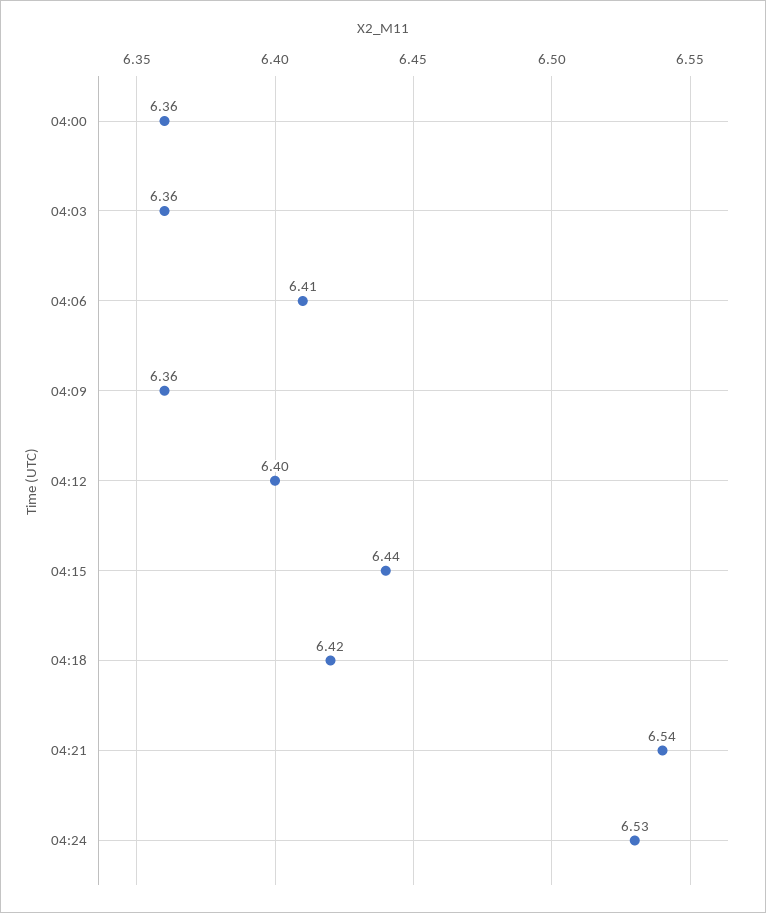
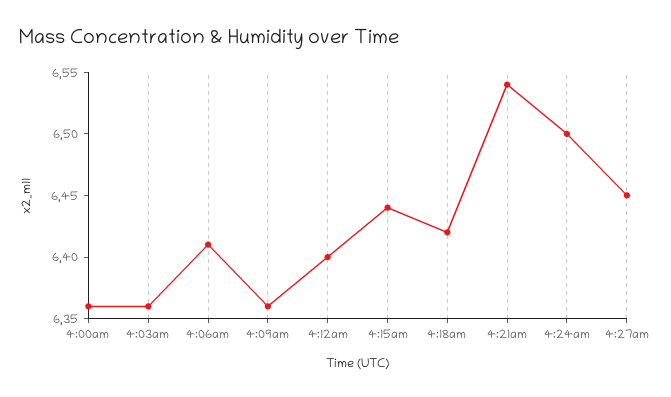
04:24: 6.53 -> 6.5
4:27am: none -> 6.45

